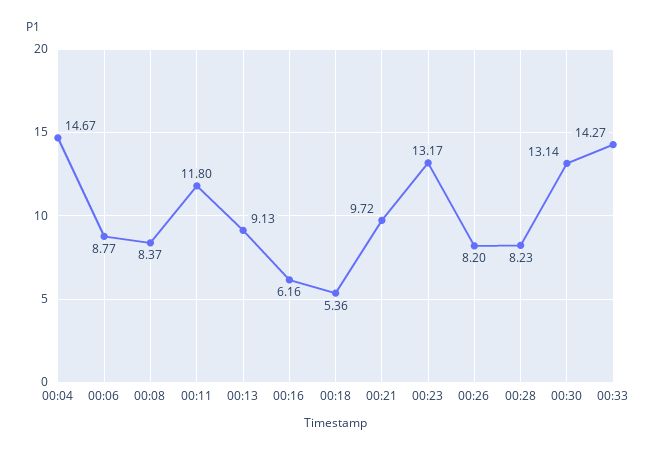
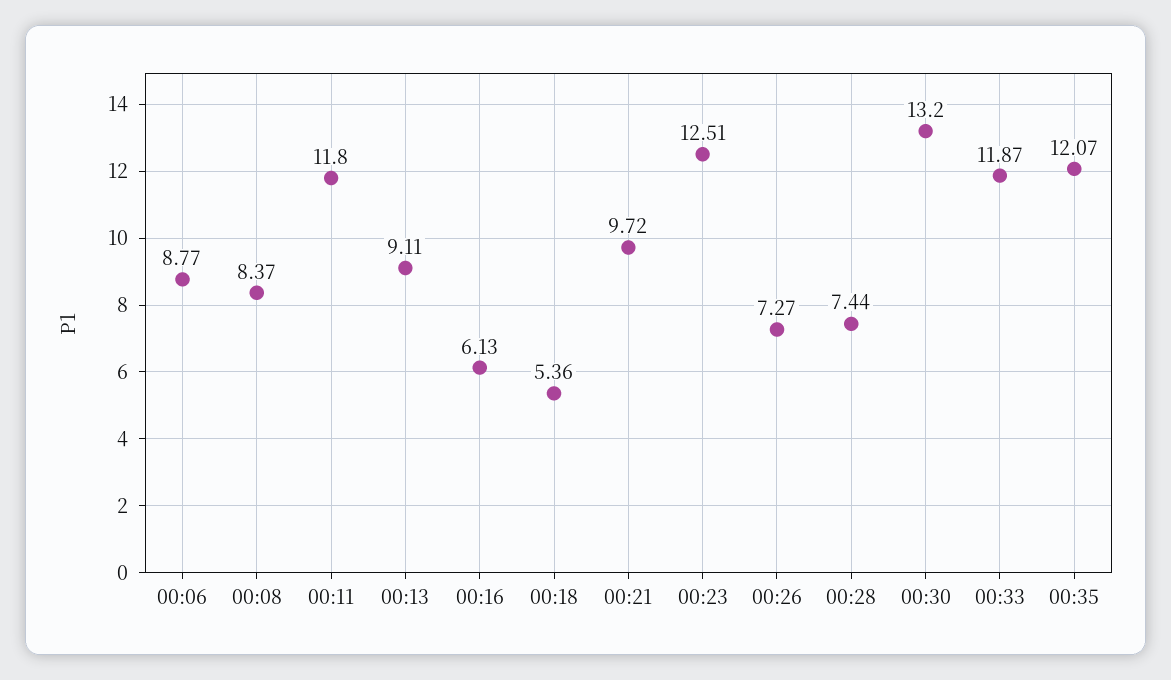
00:04: 14.67 -> none
00:13: 9.13 -> 9.11
00:16: 6.16 -> 6.13
00:23: 13.17 -> 12.51
00:26: 8.2 -> 7.27
00:28: 8.23 -> 7.44
00:30: 13.14 -> 13.2
00:33: 14.27 -> 11.87
00:35: none -> 12.07

